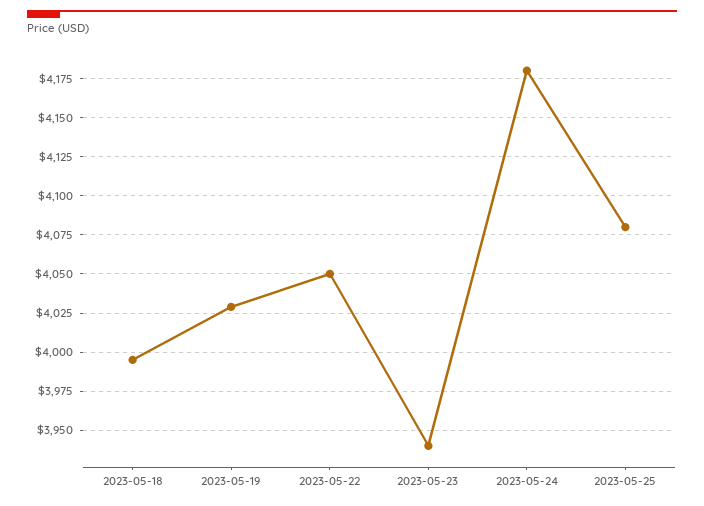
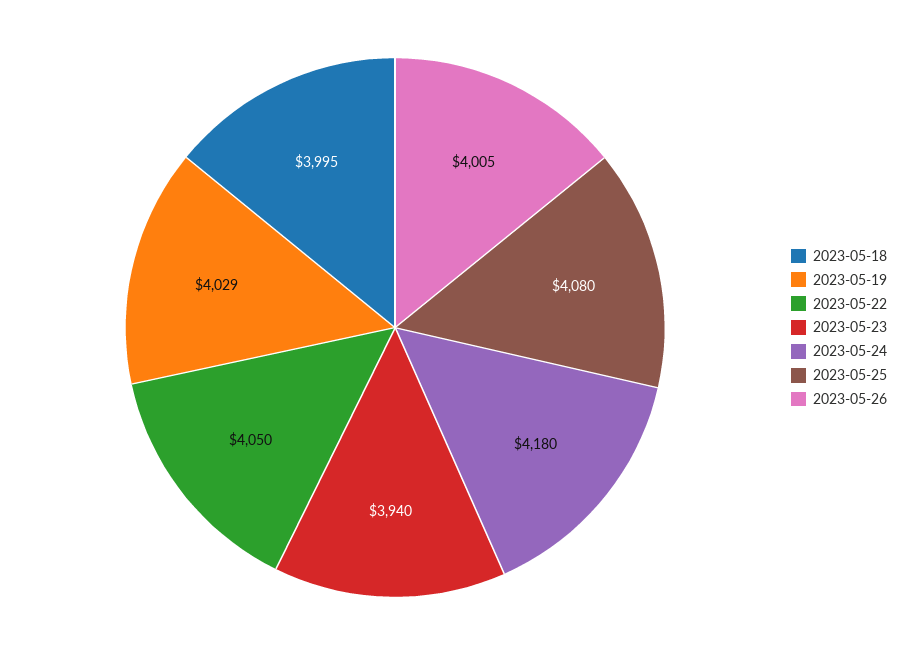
2023-05-26: none -> 4005

